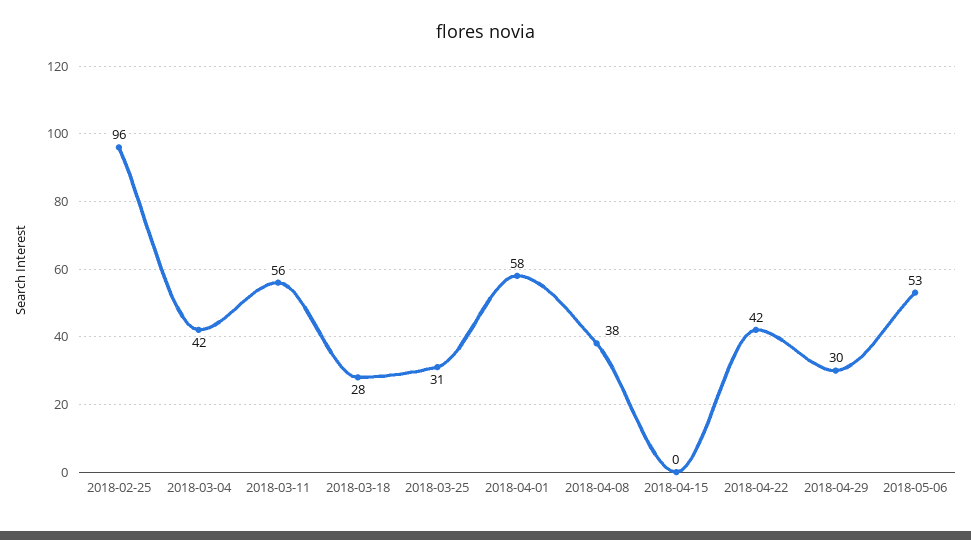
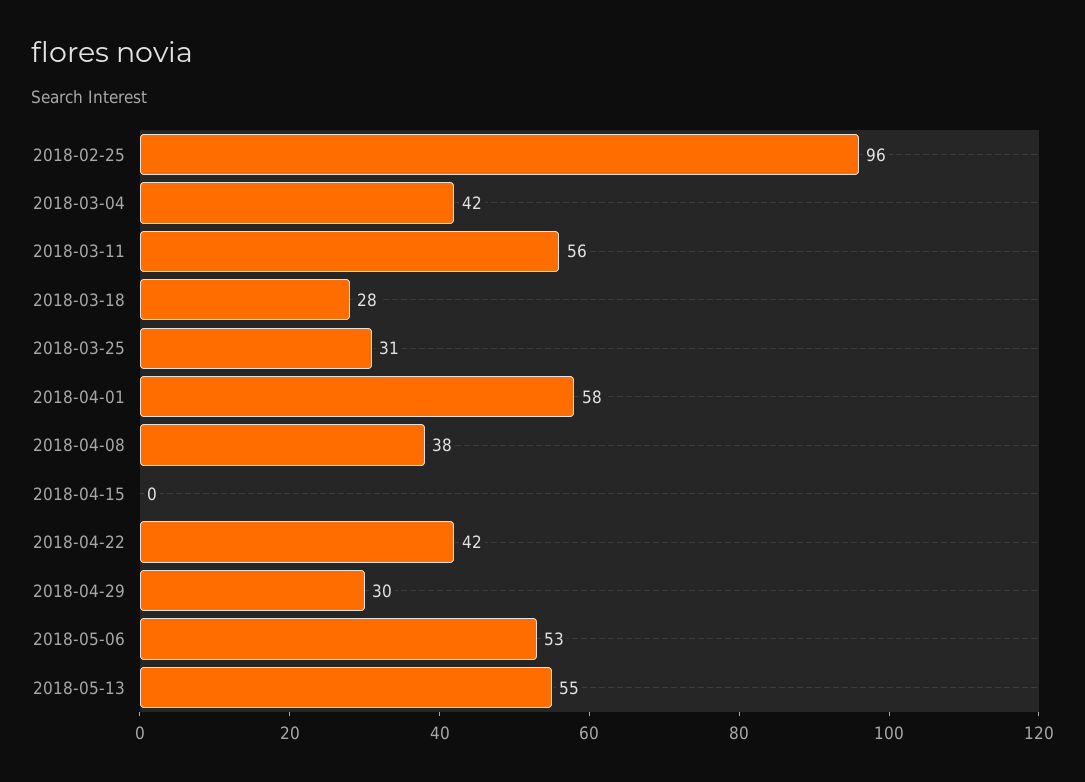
2018-05-13: none -> 55

